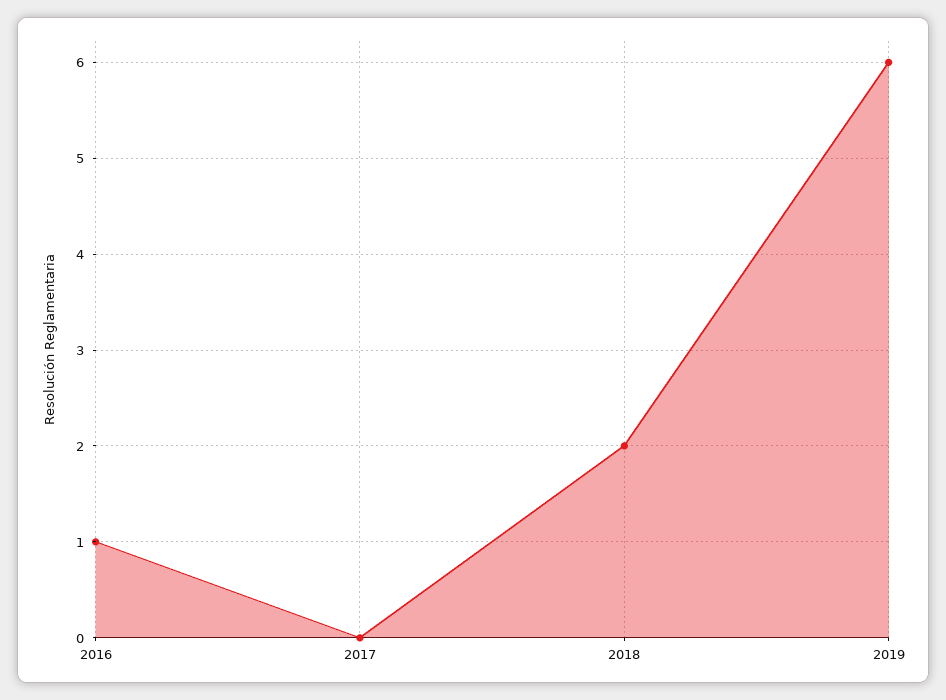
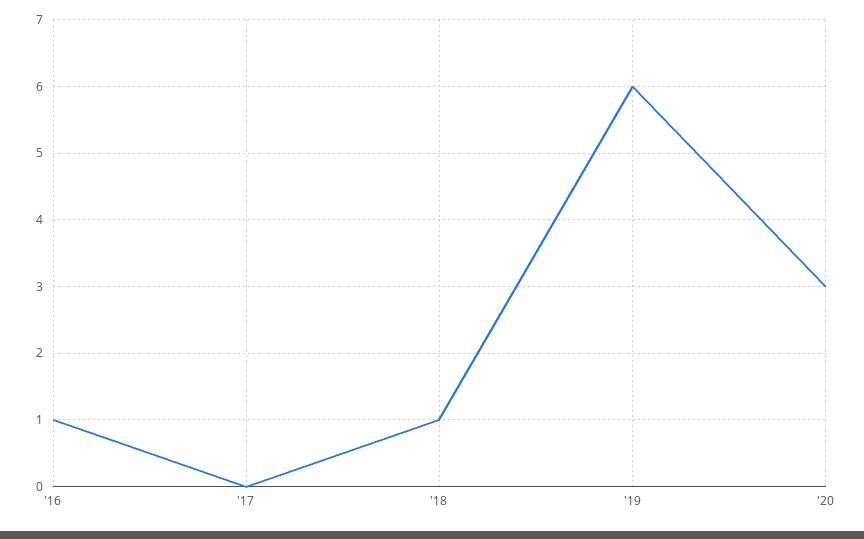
2018: 2 -> 1
'20: none -> 3

